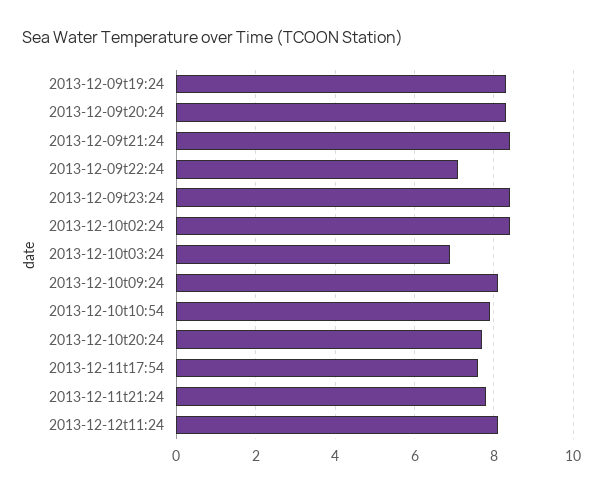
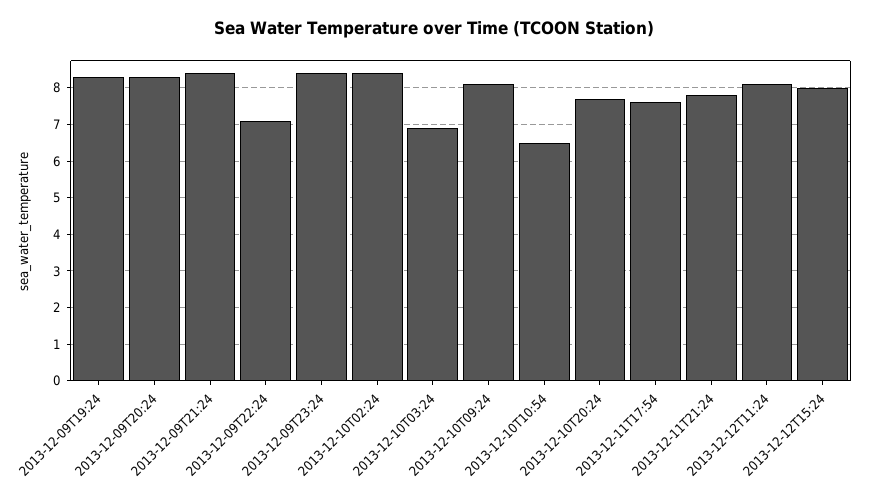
2013-12-10t10:54: 8 -> 6.5
2013-12-12T15:24: none -> 8

